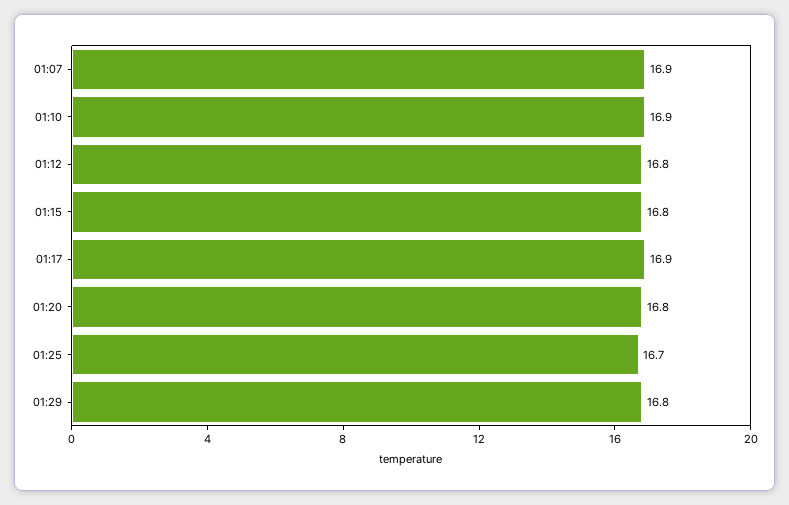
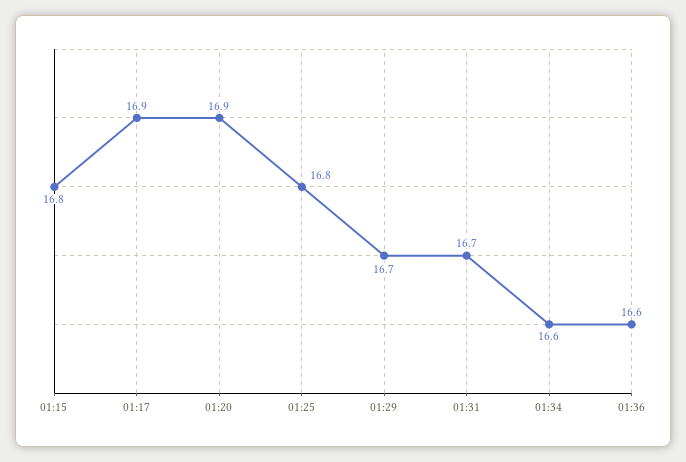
01:07: 16.9 -> none
01:10: 16.9 -> none
01:12: 16.8 -> none
01:20: 16.8 -> 16.9
01:25: 16.7 -> 16.8
01:29: 16.8 -> 16.7
01:31: none -> 16.7
01:34: none -> 16.6
01:36: none -> 16.6

